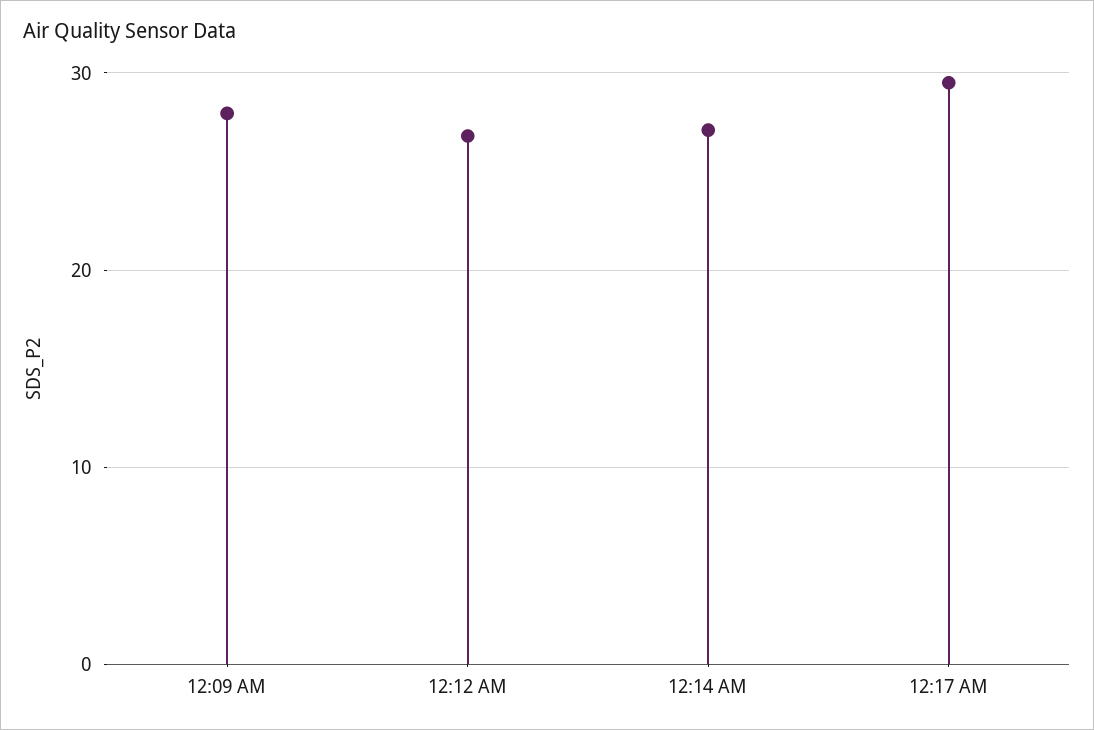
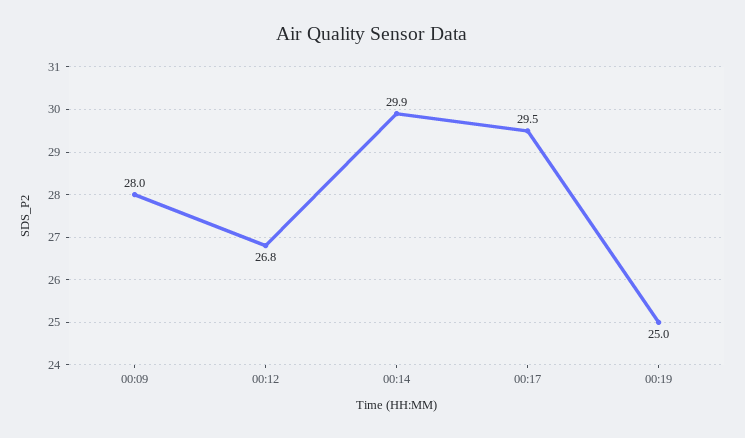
12:14 AM: 27 -> 29.9
00:19: none -> 25

